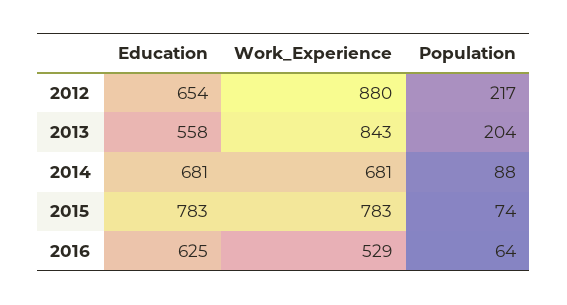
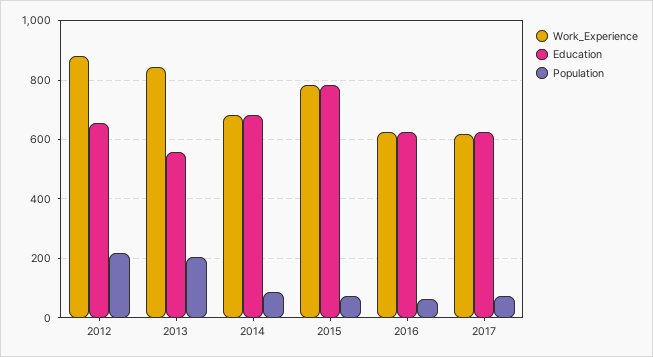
Work_Experience, 2016: 529 -> 625
Work_Experience, 2017: none -> 625
Education, 2017: none -> 625
Population, 2017: none -> 75

